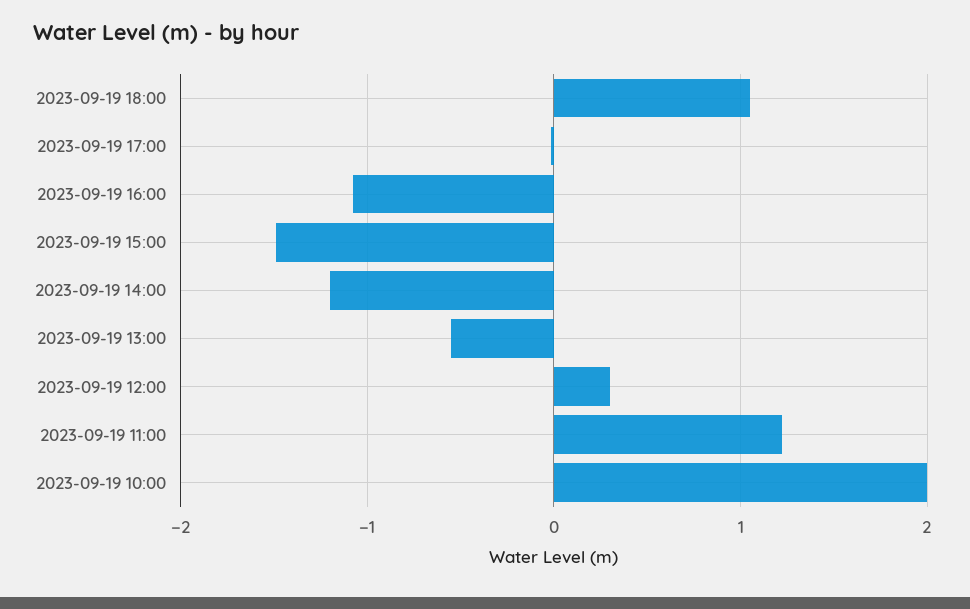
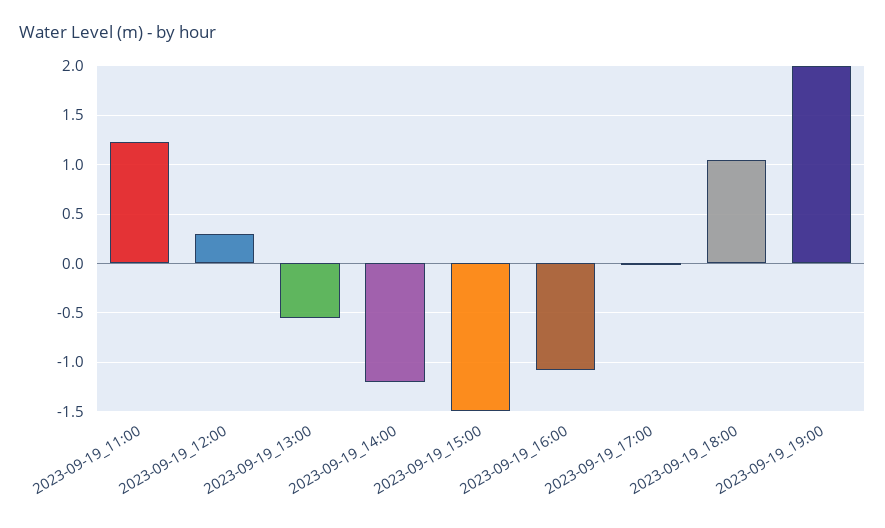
2023-09-19 10:00: 2 -> none
2023-09-19_19:00: none -> 2

